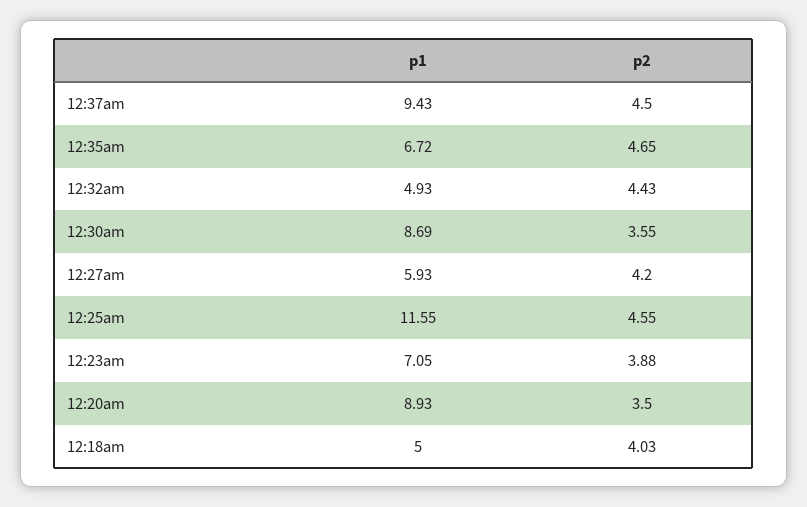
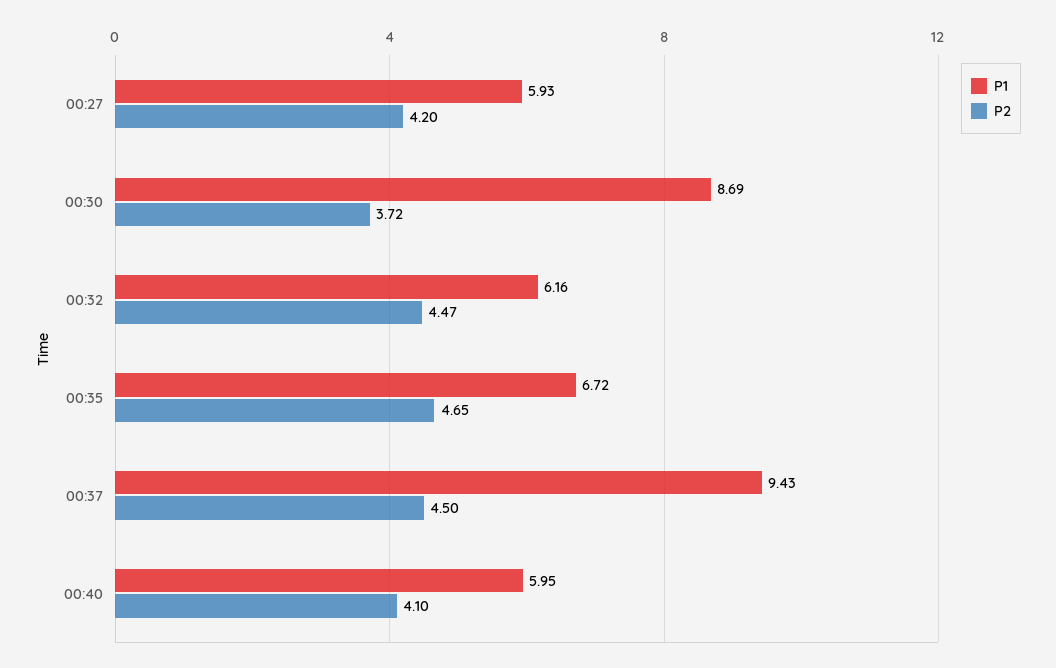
p1, 12:32am: 4.93 -> 6.16
p2, 12:32am: 4.43 -> 4.47
p2, 12:30am: 3.55 -> 3.72
p1, 12:25am: 11.55 -> none
p2, 12:25am: 4.55 -> none
p1, 12:23am: 7.05 -> none
p2, 12:23am: 3.88 -> none
p1, 12:20am: 8.93 -> none
p2, 12:20am: 3.5 -> none
p1, 12:18am: 5 -> none
p2, 12:18am: 4.03 -> none
p1, 00:40: none -> 5.95
p2, 00:40: none -> 4.1

